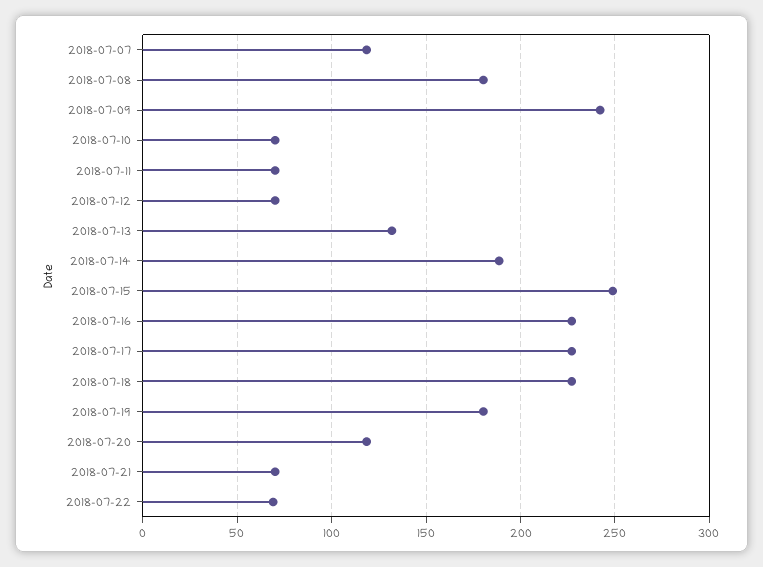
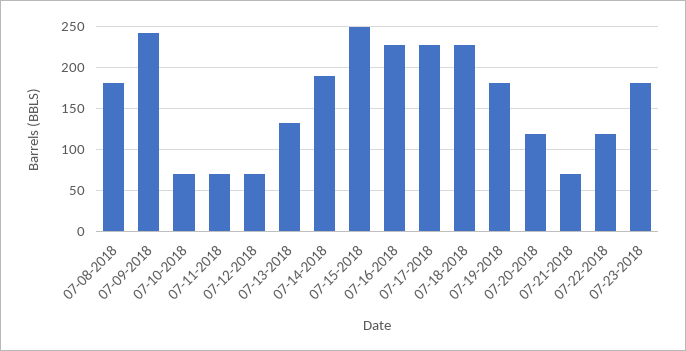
2018-07-07: 120 -> none
2018-07-22: 70 -> 120
07-23-2018: none -> 180

